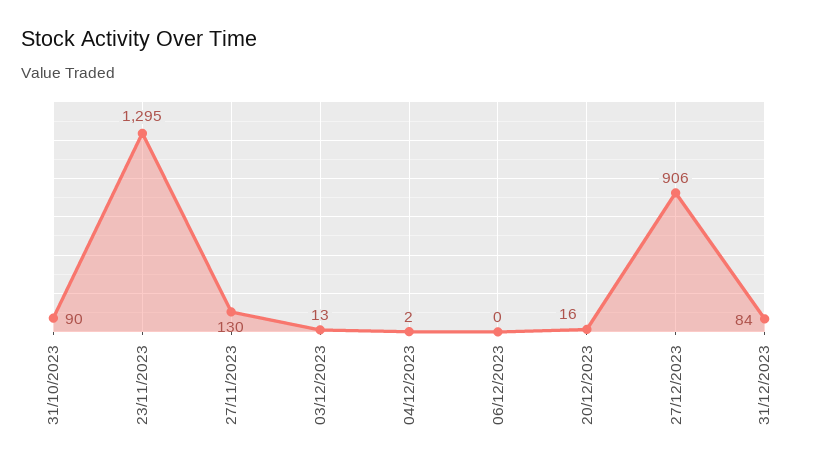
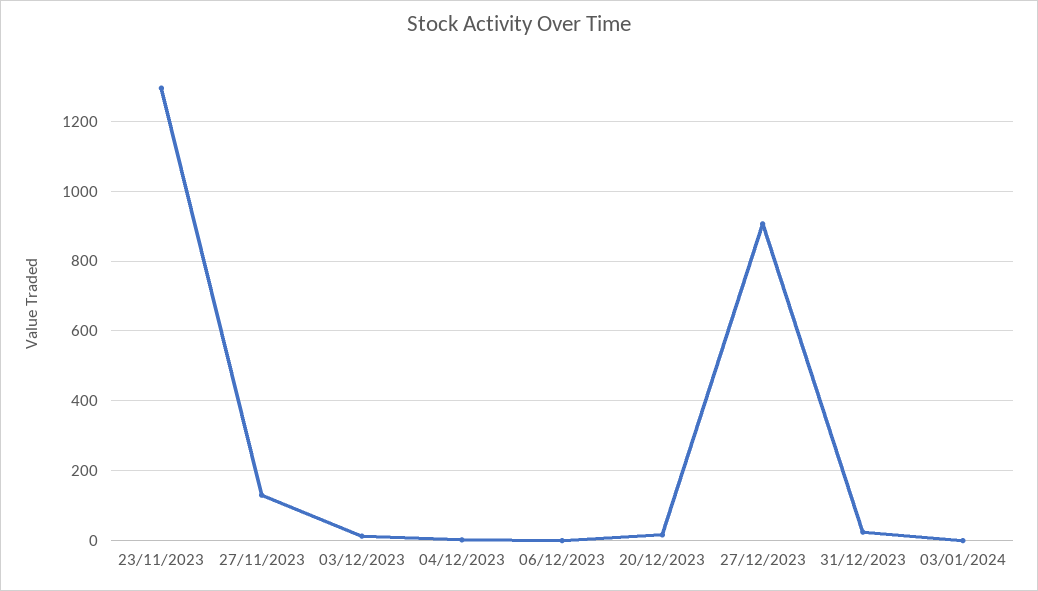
31/10/2023: 90 -> none
31/12/2023: 84 -> 20
03/01/2024: none -> 0

